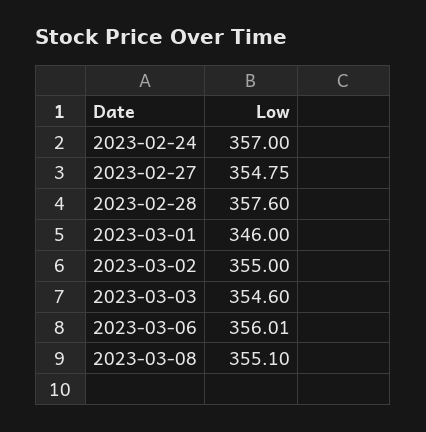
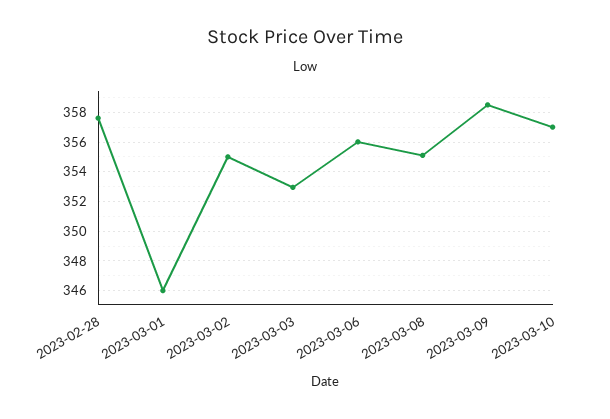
2023-02-24: 357 -> none
2023-02-27: 354.75 -> none
2023-03-03: 354.6 -> 353
2023-03-09: none -> 358.5
2023-03-10: none -> 357

